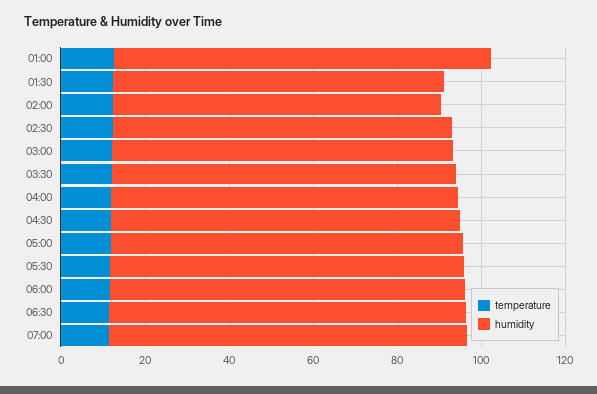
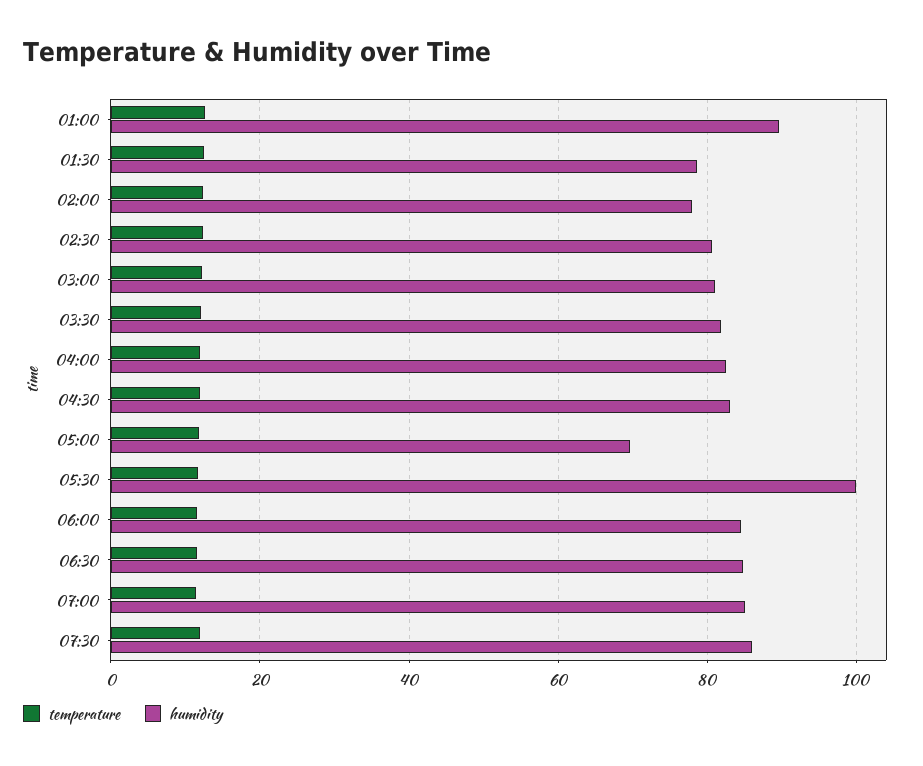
humidity, 05:00: 85 -> 70
humidity, 05:30: 85 -> 100
temperature, 07:30: none -> 12
humidity, 07:30: none -> 86

